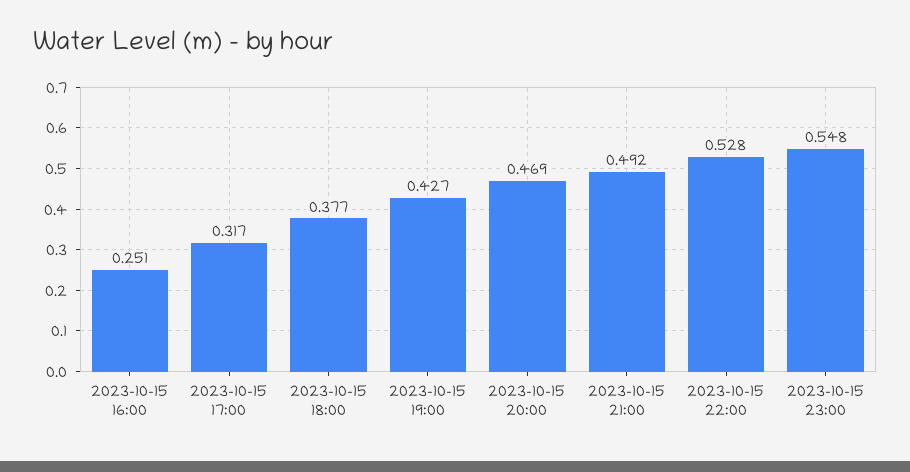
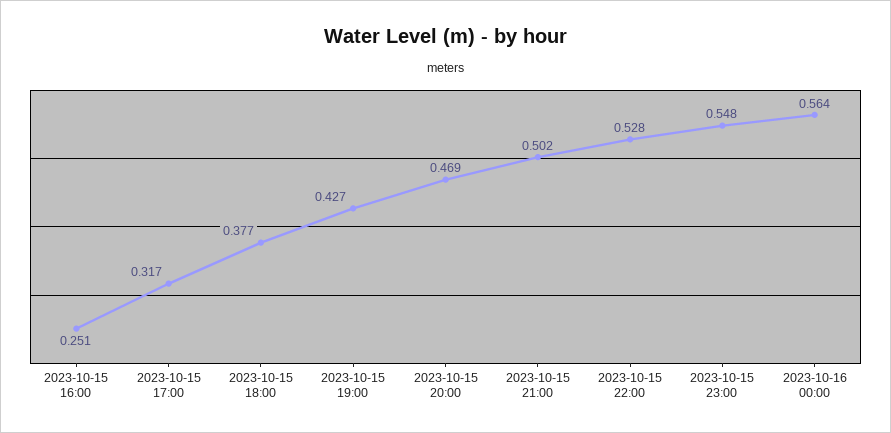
2023-10-15 21:00: 0.492 -> 0.502
2023-10-16 00:00: none -> 0.564

